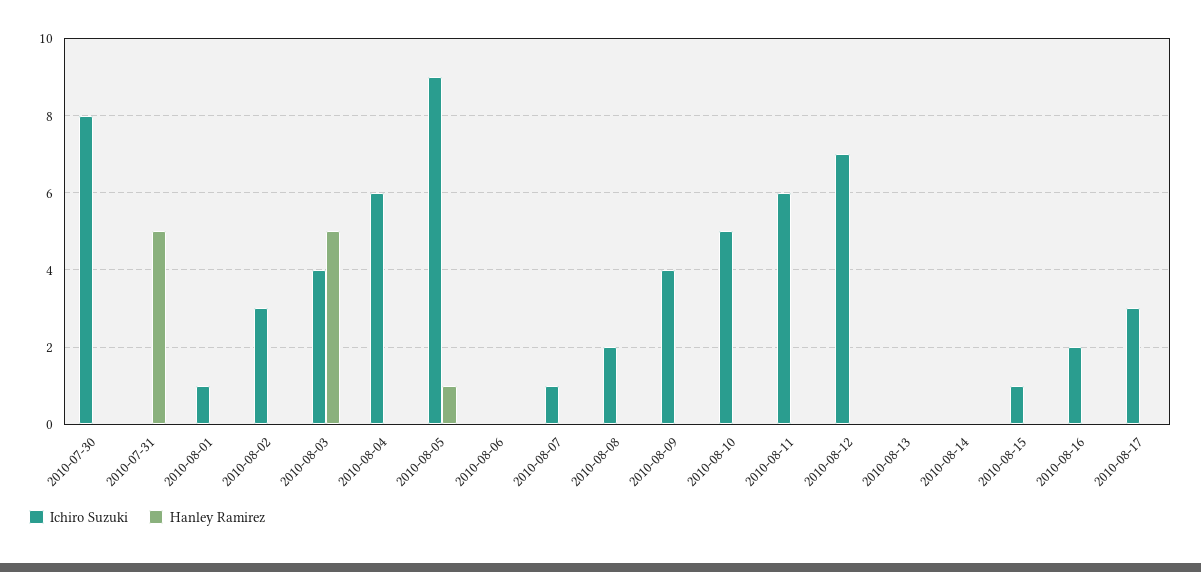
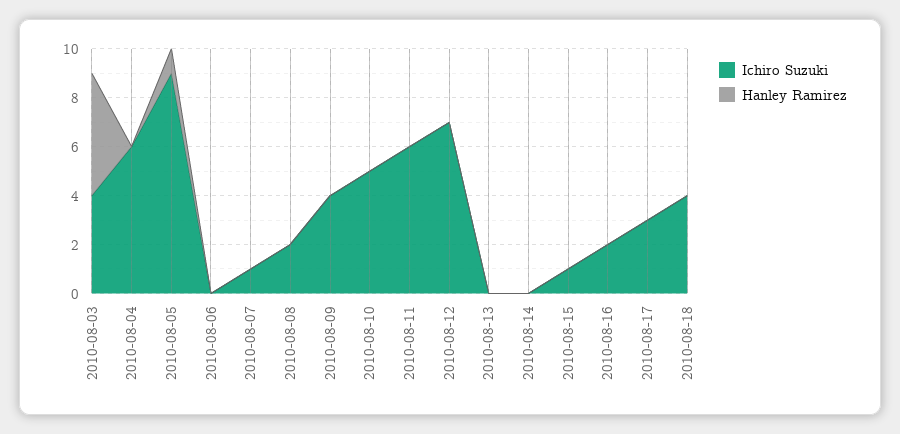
Ichiro Suzuki, 2010-07-30: 8 -> none
Hanley Ramirez, 2010-07-30: 0 -> none
Ichiro Suzuki, 2010-07-31: 0 -> none
Hanley Ramirez, 2010-07-31: 5 -> none
Ichiro Suzuki, 2010-08-01: 1 -> none
Hanley Ramirez, 2010-08-01: 0 -> none
Ichiro Suzuki, 2010-08-02: 3 -> none
Hanley Ramirez, 2010-08-02: 0 -> none
Ichiro Suzuki, 2010-08-18: none -> 4
Hanley Ramirez, 2010-08-18: none -> 0

